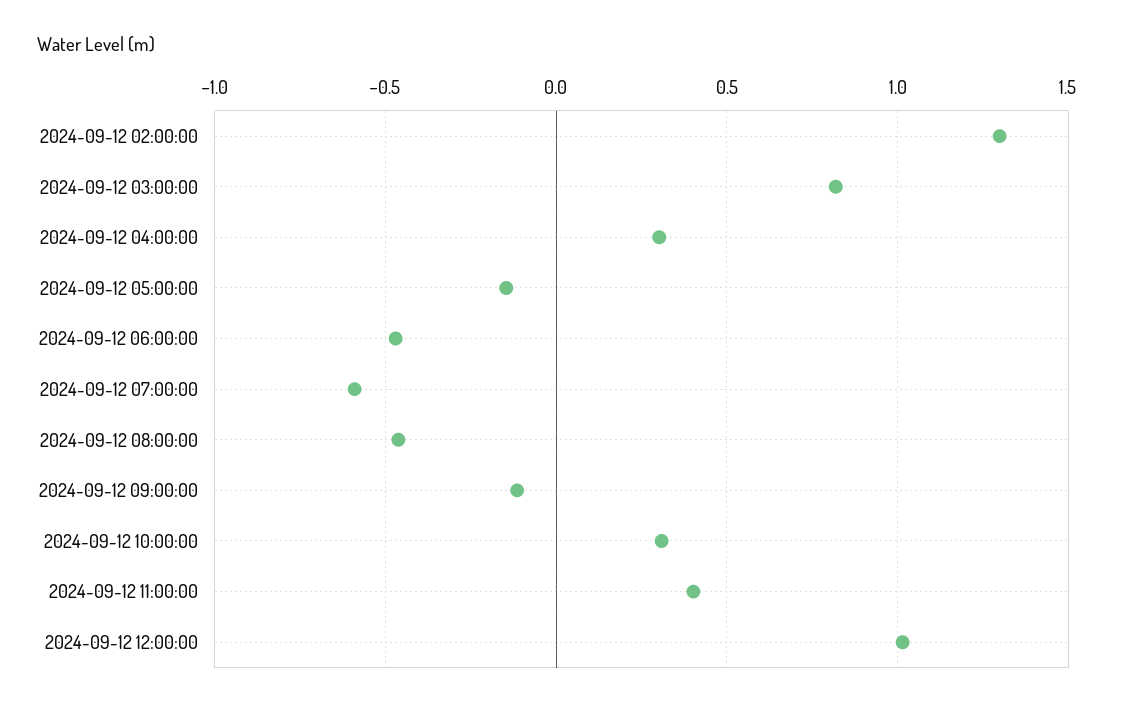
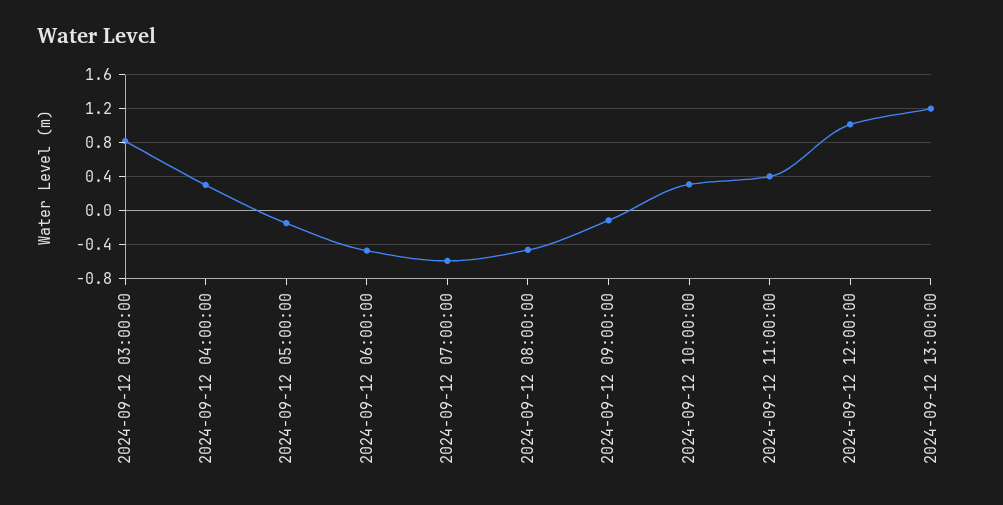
2024-09-12 02:00:00: 1.3 -> none
2024-09-12 13:00:00: none -> 1.2

